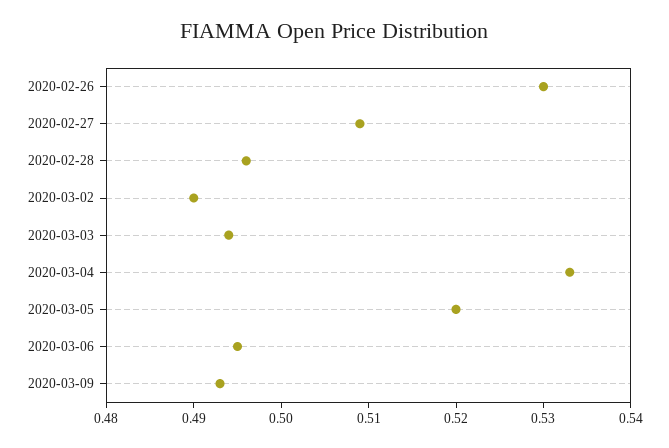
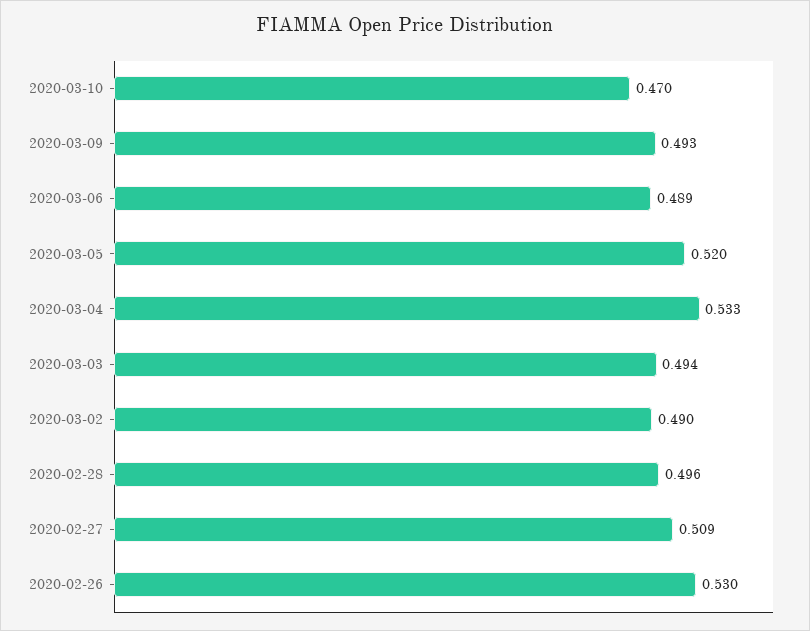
2020-03-06: 0.495 -> 0.489
2020-03-10: none -> 0.47

